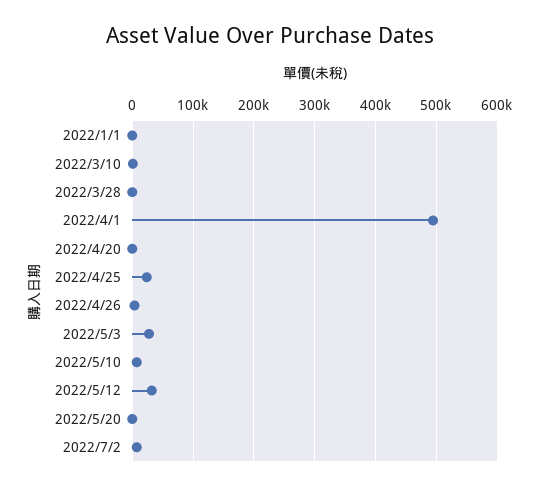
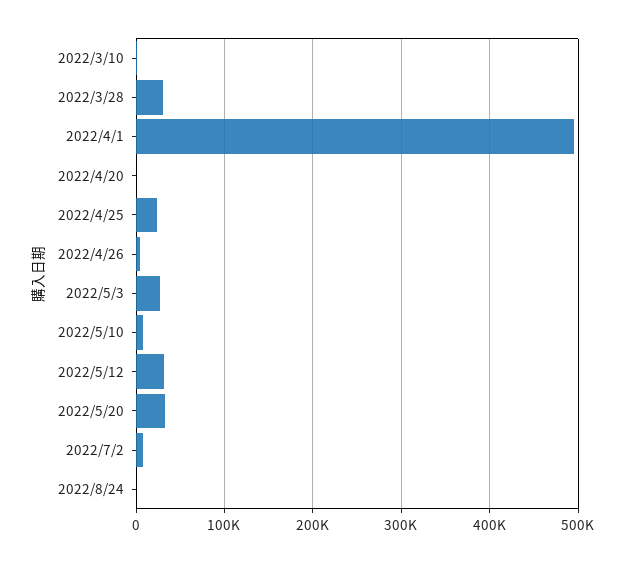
2022/1/1: 0 -> none
2022/3/28: 0 -> 30000
2022/5/20: 0 -> 30000
2022/8/24: none -> 0

